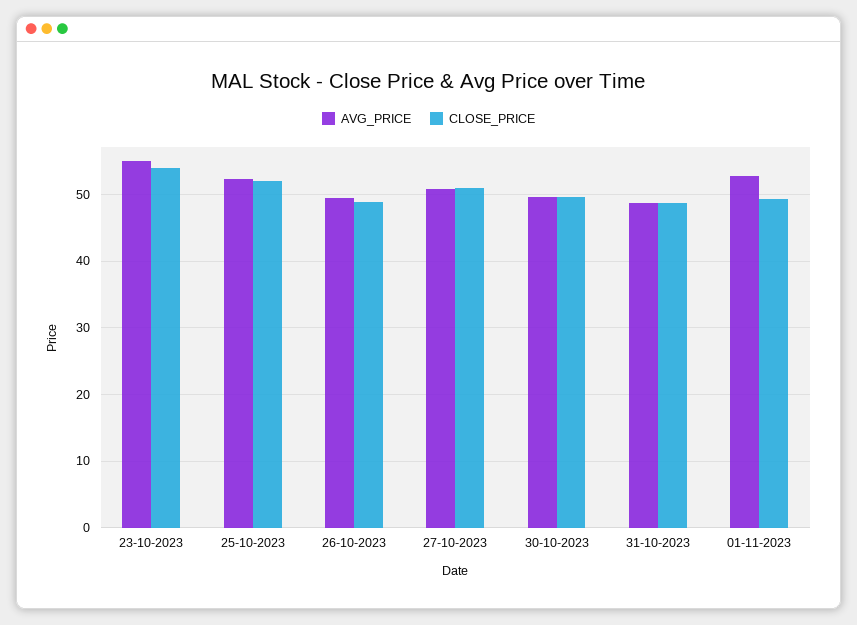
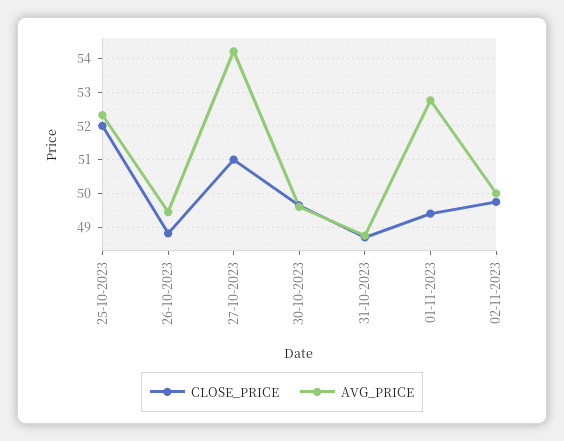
AVG_PRICE, 23-10-2023: 55 -> none
CLOSE_PRICE, 23-10-2023: 54 -> none
AVG_PRICE, 27-10-2023: 51 -> 54.2
CLOSE_PRICE, 02-11-2023: none -> 49.8
AVG_PRICE, 02-11-2023: none -> 50

